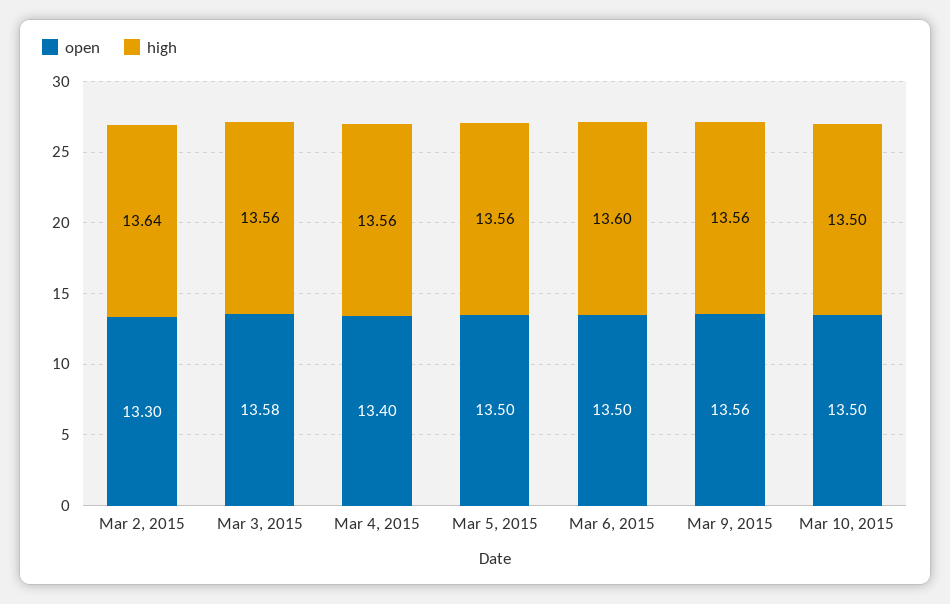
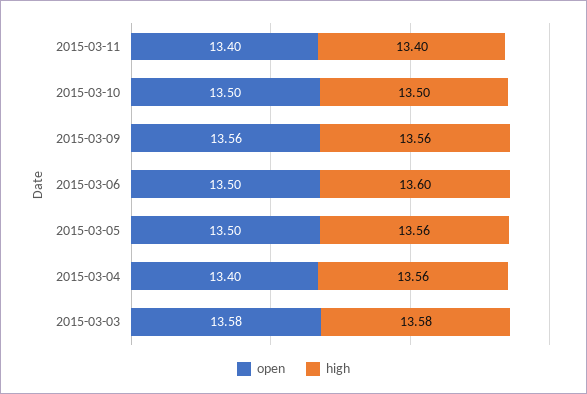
open, Mar 2, 2015: 13.3 -> none
high, Mar 2, 2015: 13.64 -> none
high, Mar 3, 2015: 13.56 -> 13.58
open, 2015-03-11: none -> 13.4
high, 2015-03-11: none -> 13.4

